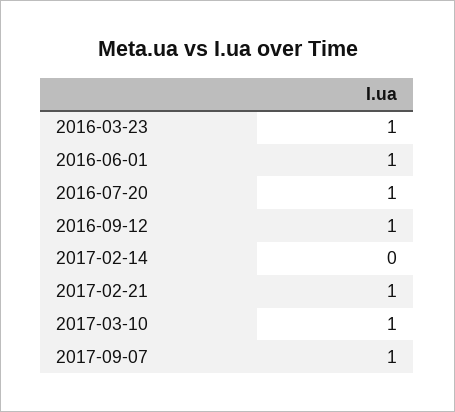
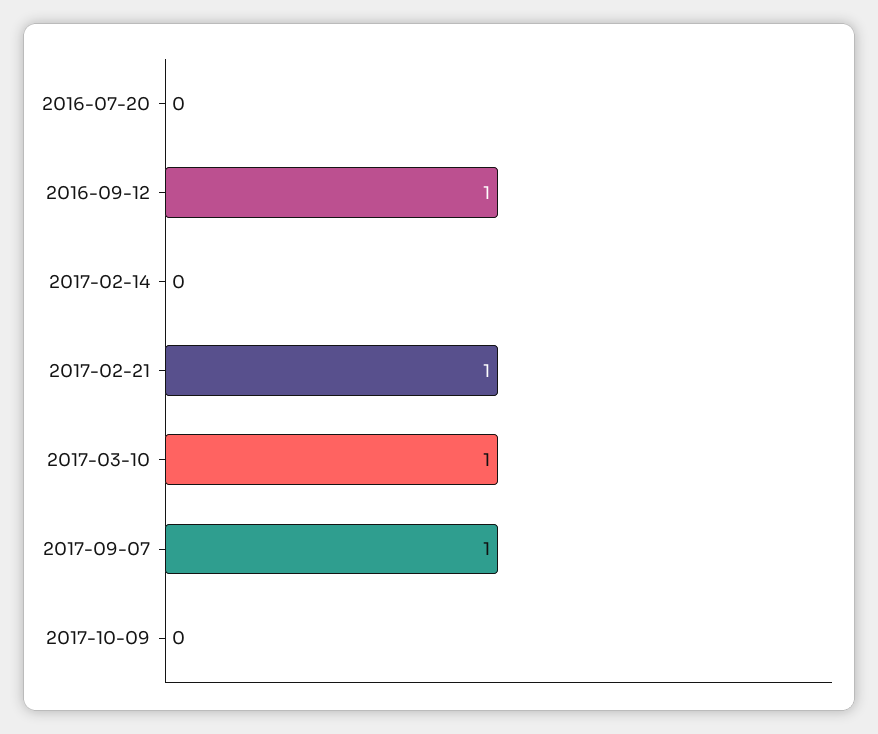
2016-03-23: 1 -> none
2016-06-01: 1 -> none
2016-07-20: 1 -> 0
2017-10-09: none -> 0

